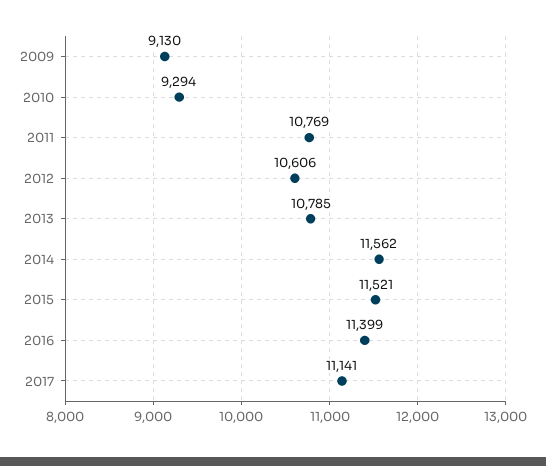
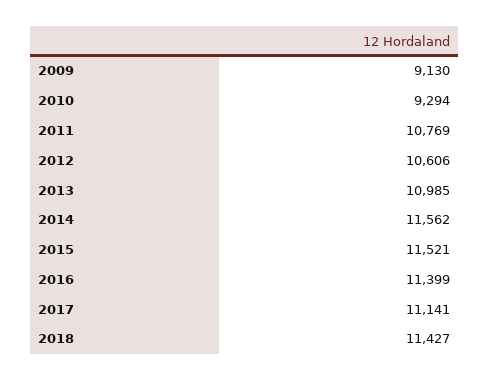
2013: 10785 -> 10985
2018: none -> 11427

